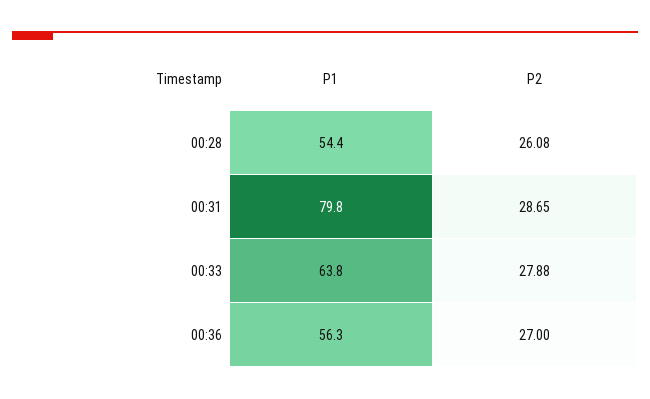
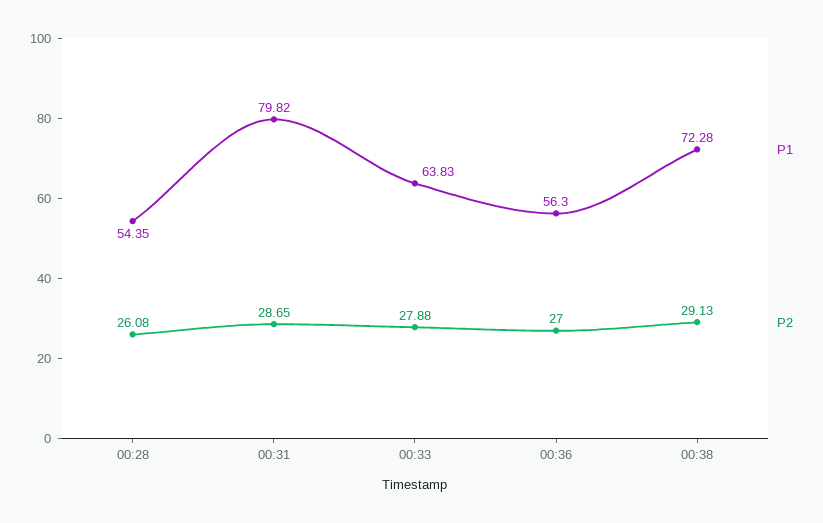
P1, 00:38: none -> 72.28
P2, 00:38: none -> 29.13

